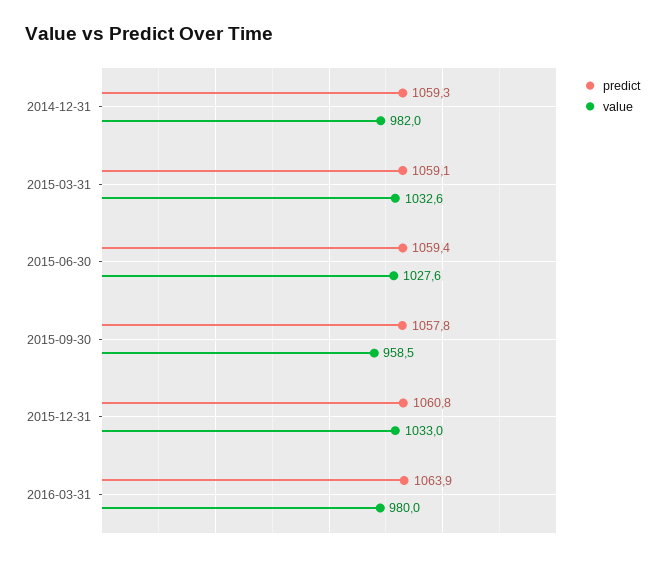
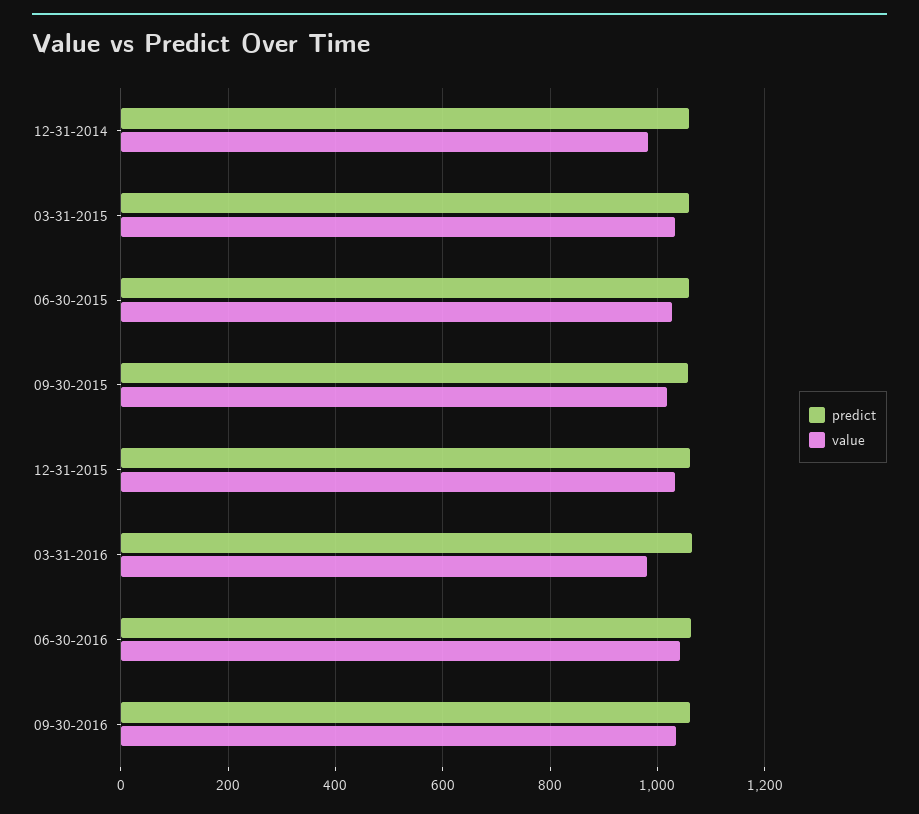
value, 2015-09-30: 958.5 -> 1020
predict, 06-30-2016: none -> 1060
value, 06-30-2016: none -> 1040
predict, 09-30-2016: none -> 1060
value, 09-30-2016: none -> 1040

